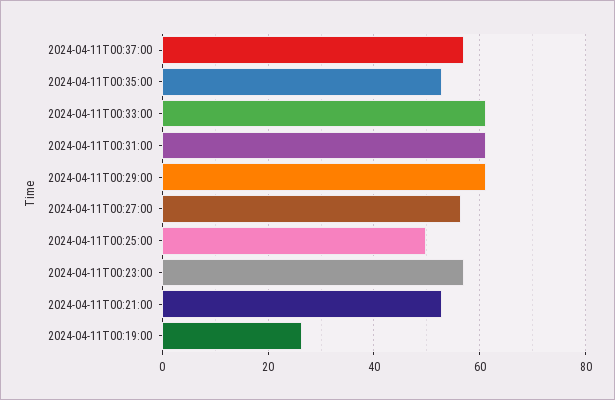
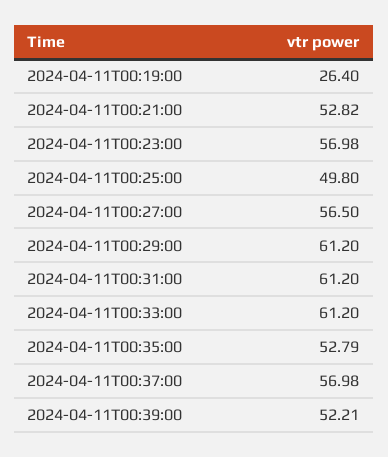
2024-04-11T00:39:00: none -> 52.21

